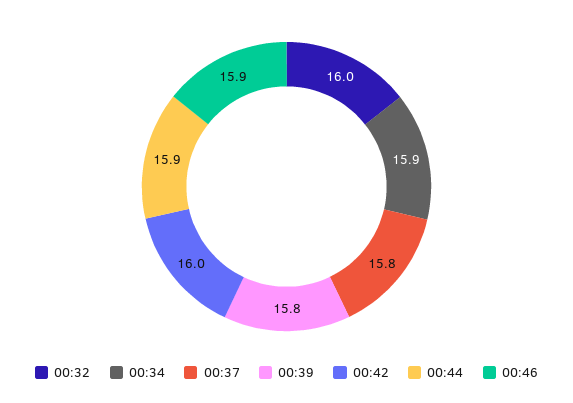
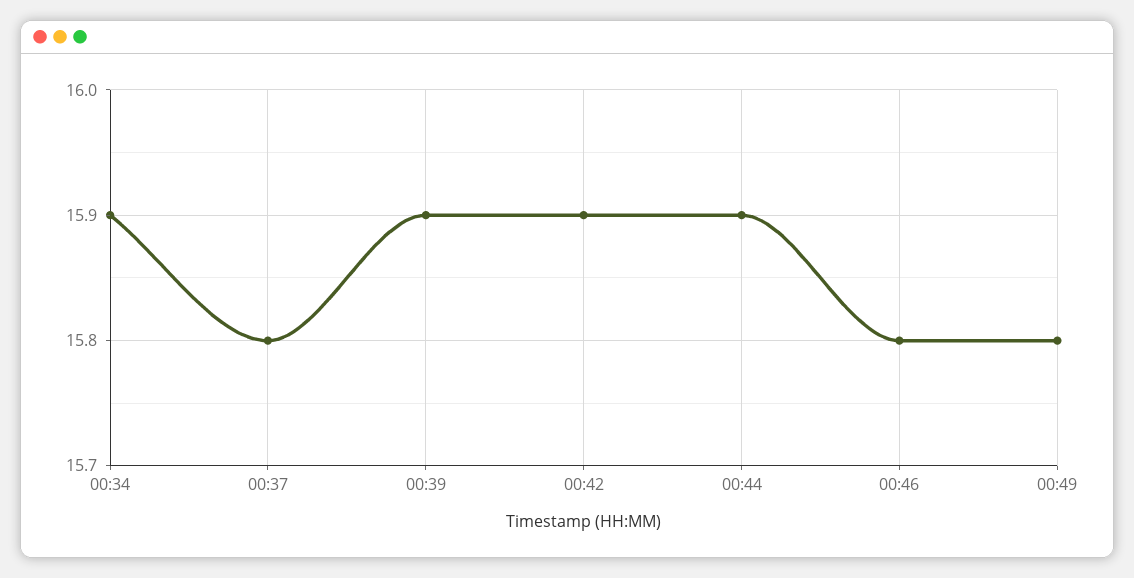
00:32: 16 -> none
00:39: 15.8 -> 15.9
00:42: 16 -> 15.9
00:46: 15.9 -> 15.8
00:49: none -> 15.8

